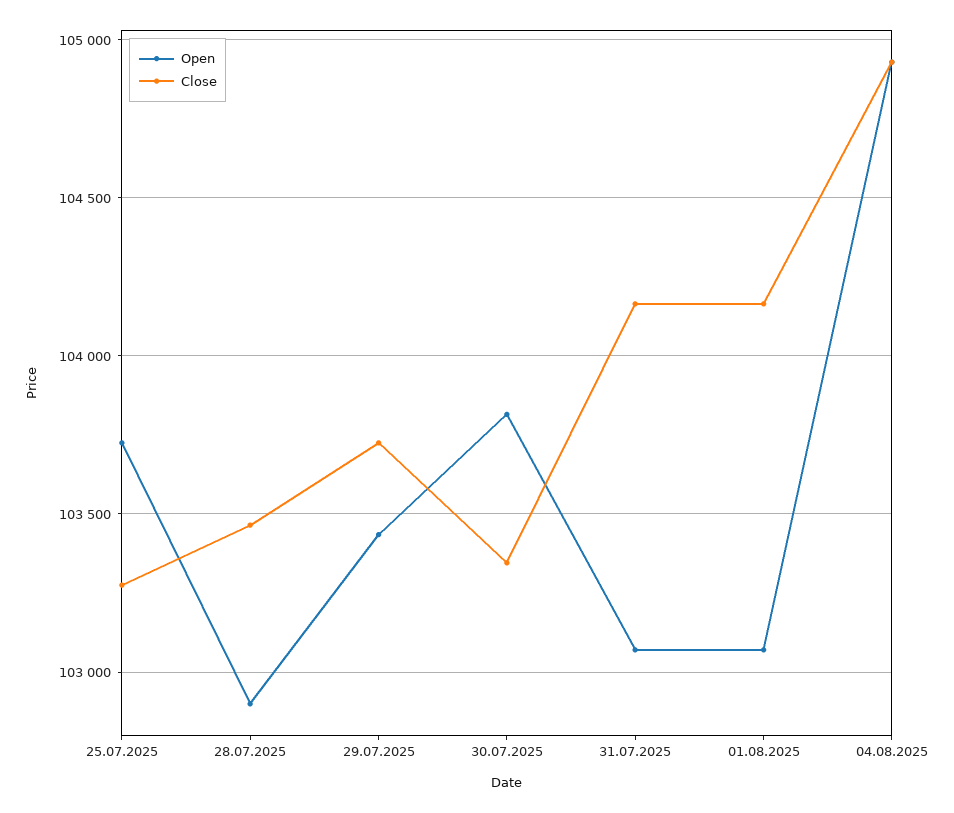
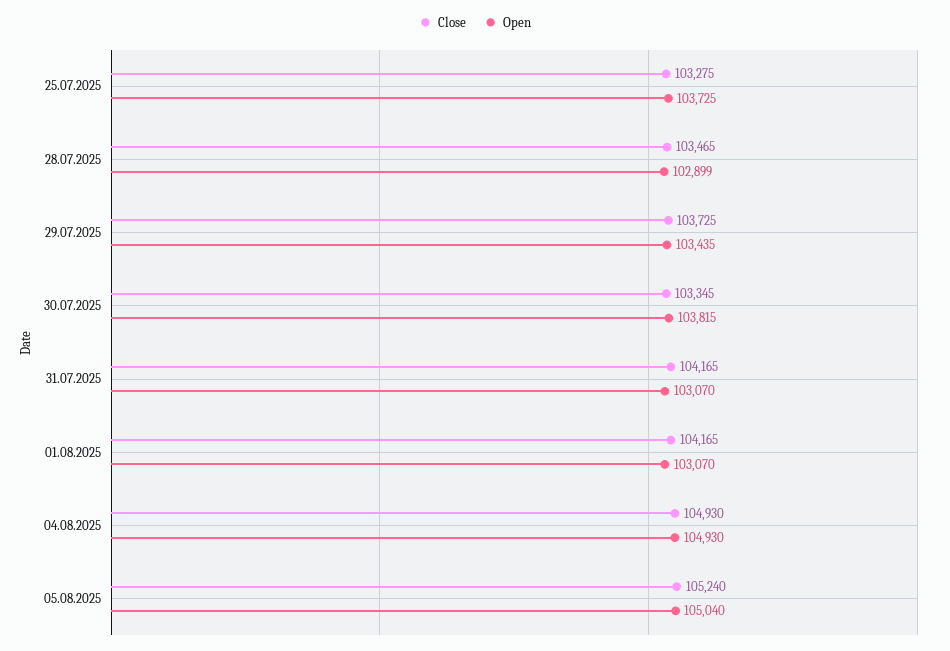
Close, 05.08.2025: none -> 105240
Open, 05.08.2025: none -> 105040

